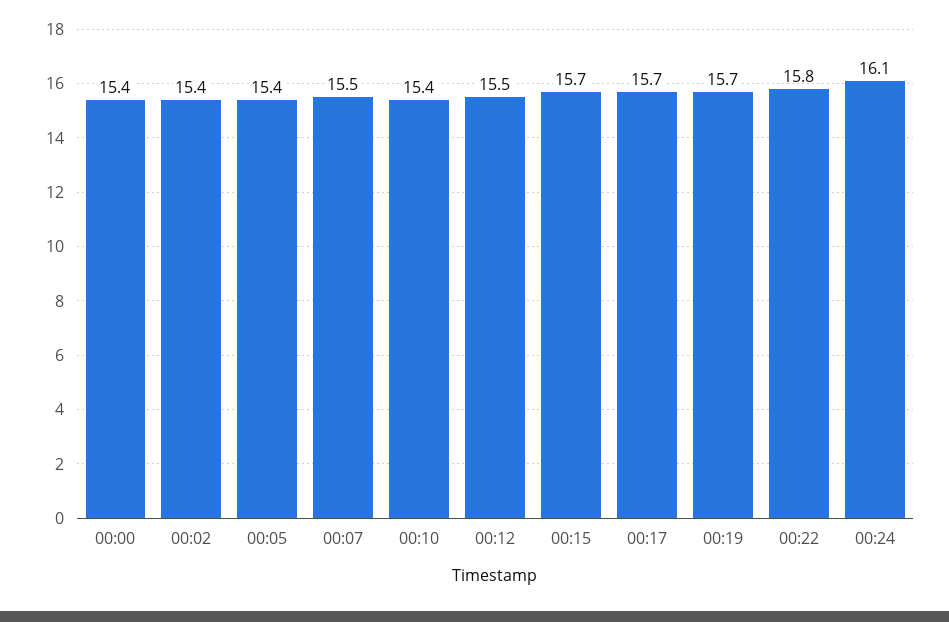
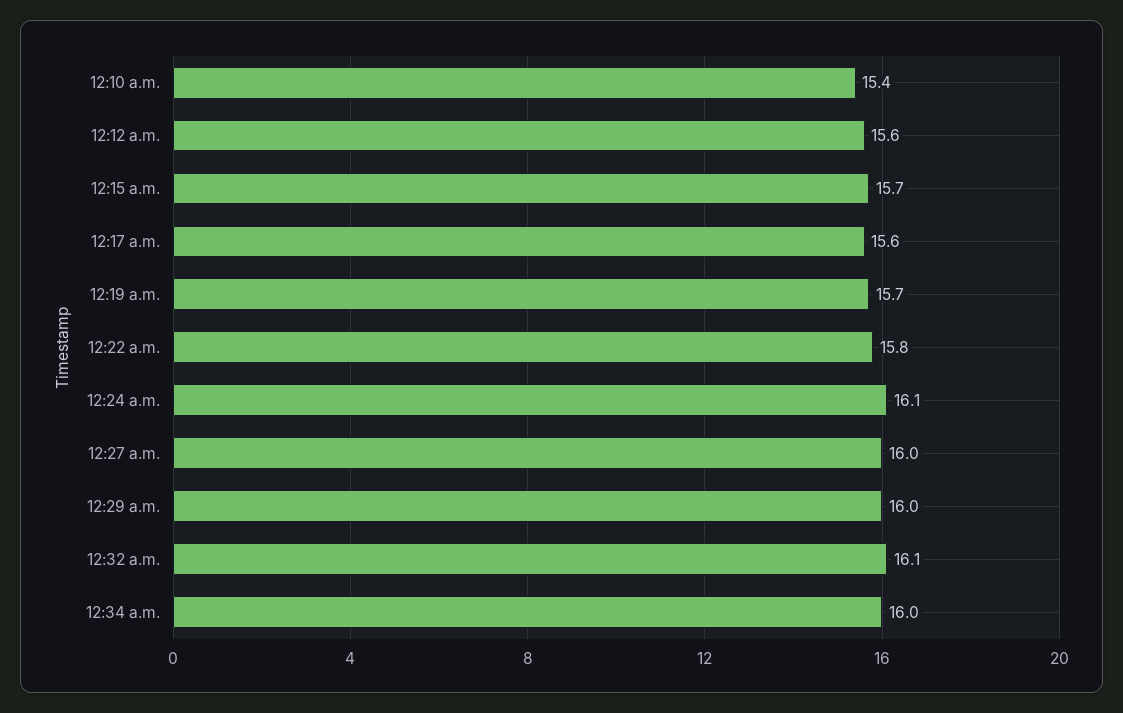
00:00: 15.4 -> none
00:02: 15.4 -> none
00:05: 15.4 -> none
00:07: 15.5 -> none
00:12: 15.5 -> 15.6
00:17: 15.7 -> 15.6
12:27 a.m.: none -> 16
12:29 a.m.: none -> 16
12:32 a.m.: none -> 16.1
12:34 a.m.: none -> 16

